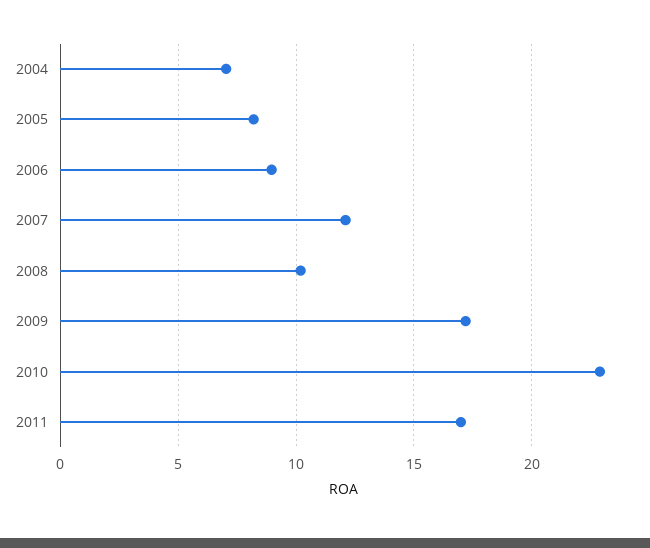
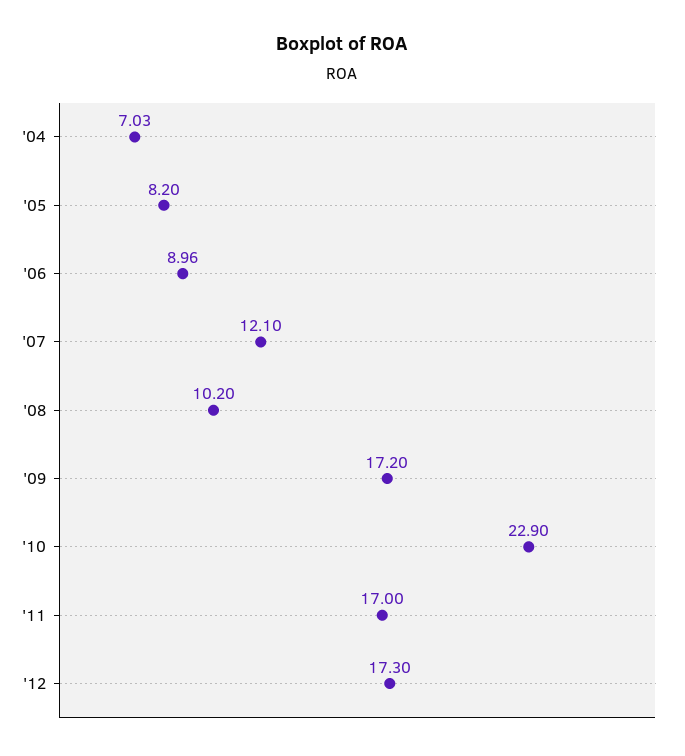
'12: none -> 17.3

